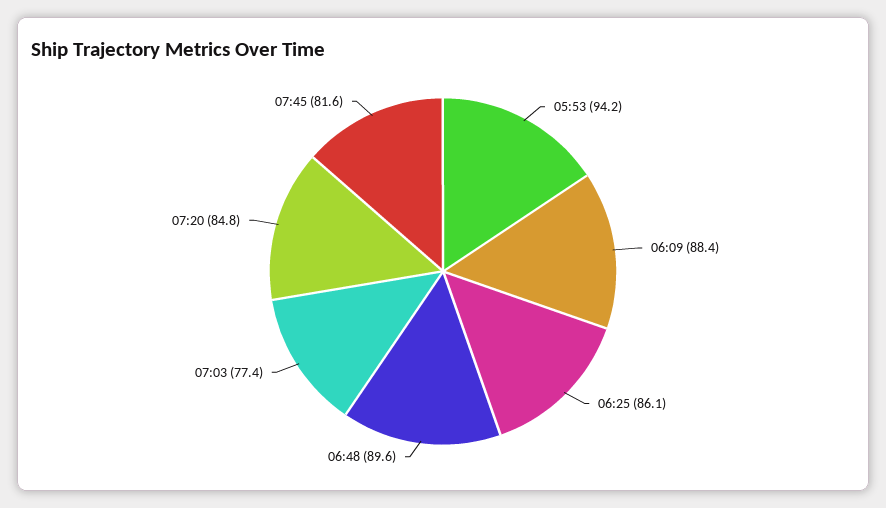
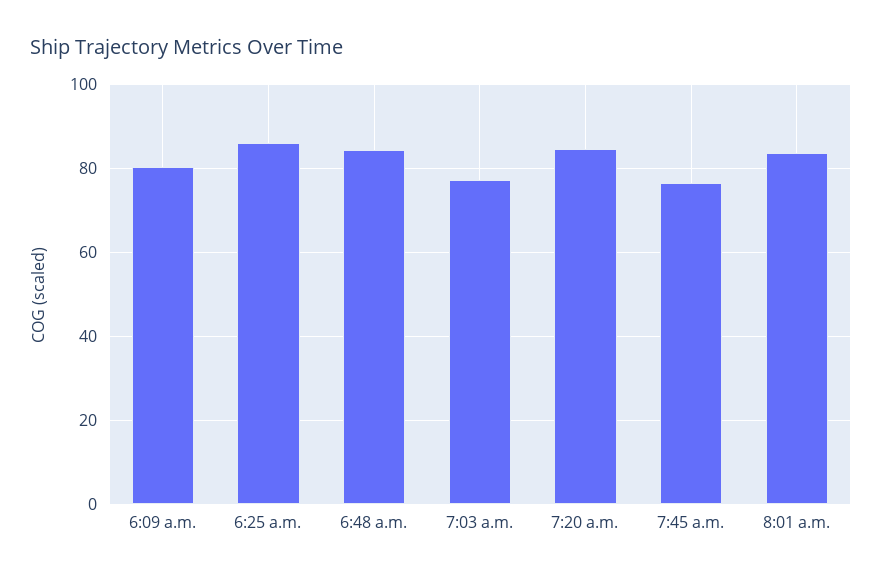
05:53: 94.2 -> none
06:09: 88.4 -> 80
06:48: 89.6 -> 84
07:45: 81.6 -> 76
8:01 a.m.: none -> 84

